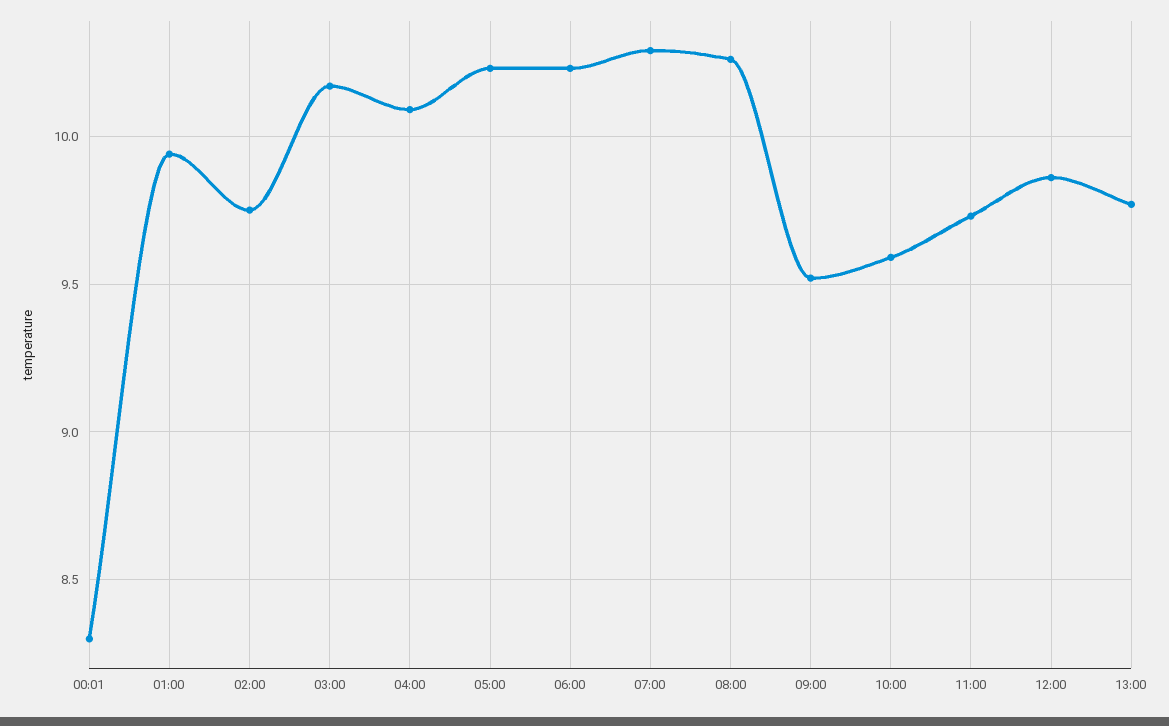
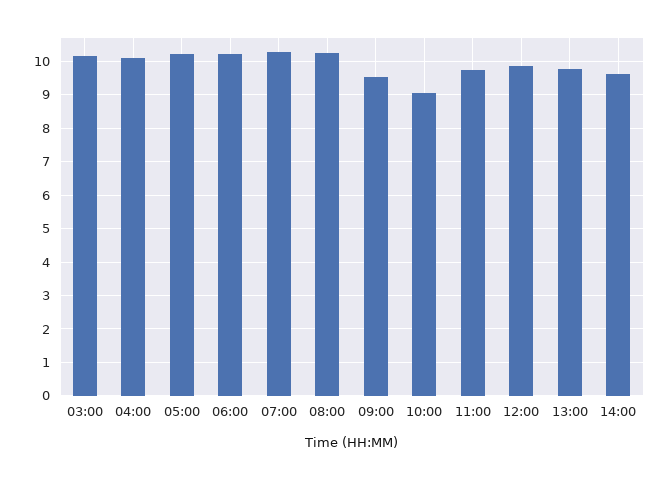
00:01: 8.3 -> none
01:00: 9.95 -> none
02:00: 9.75 -> none
10:00: 9.6 -> 9
14:00: none -> 9.6

